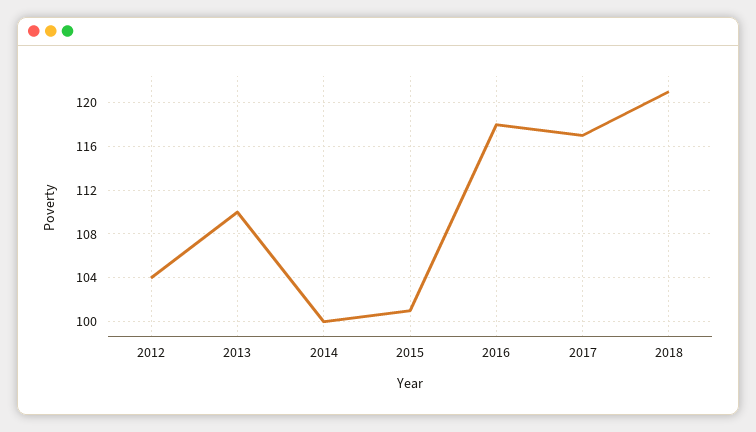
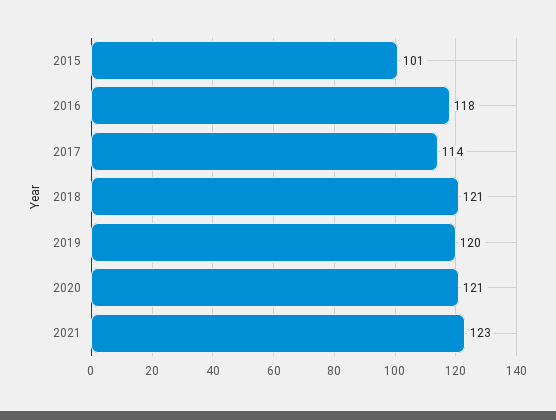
2012: 104 -> none
2013: 110 -> none
2014: 100 -> none
2017: 117 -> 114
2019: none -> 120
2020: none -> 121
2021: none -> 123

